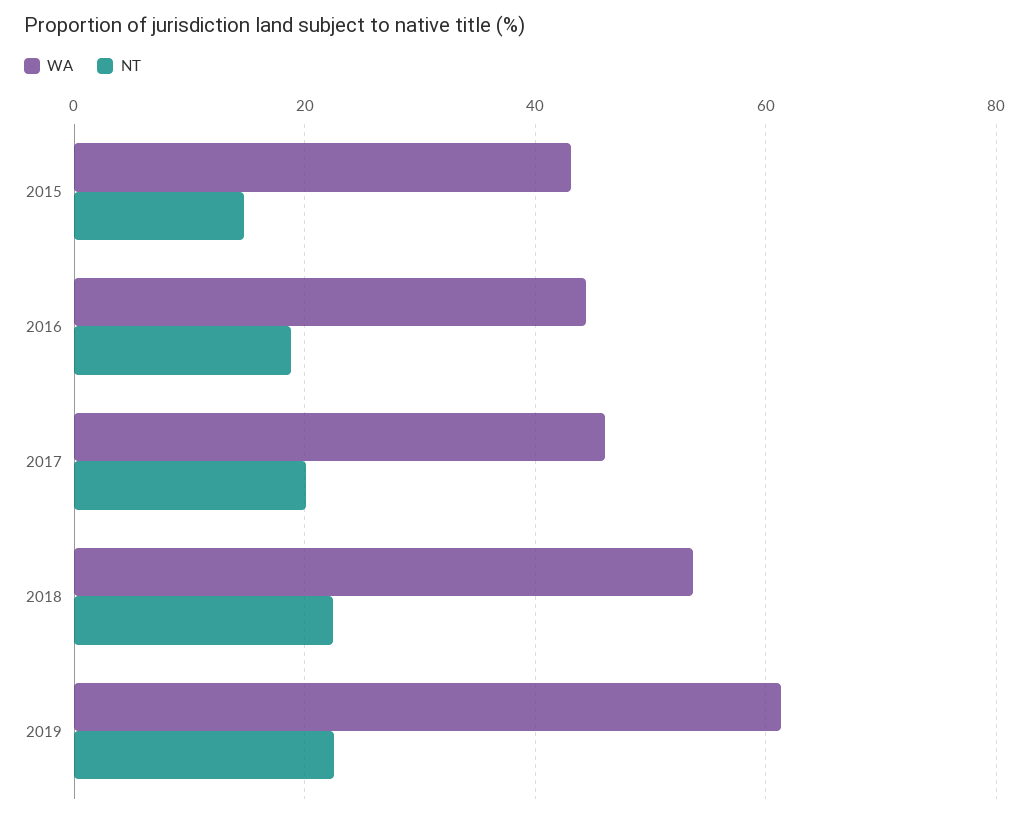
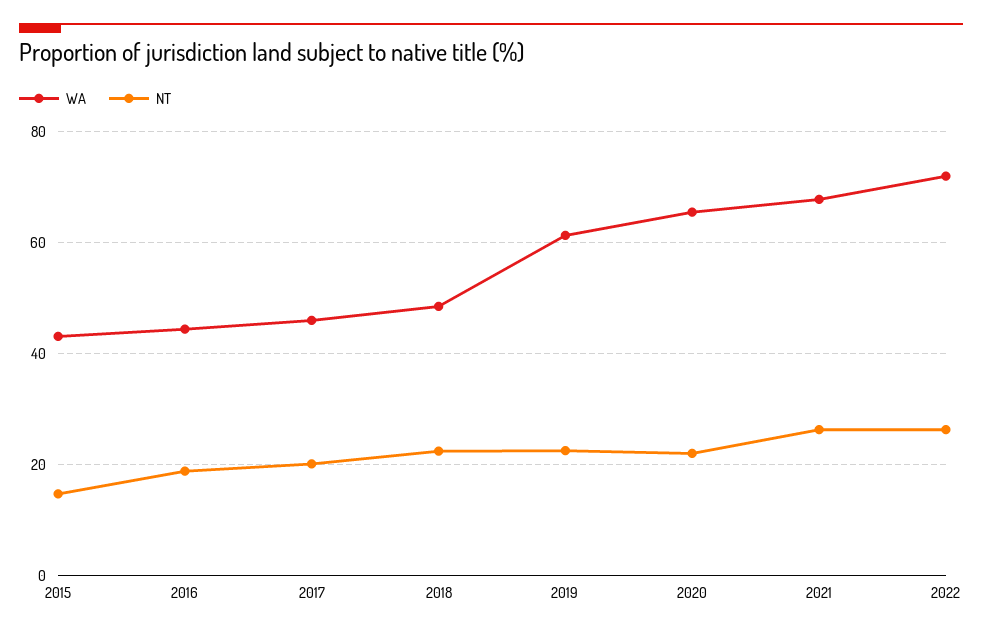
WA, 2018: 54 -> 48
WA, 2020: none -> 66
NT, 2020: none -> 22
WA, 2021: none -> 68
NT, 2021: none -> 26
WA, 2022: none -> 72
NT, 2022: none -> 26

